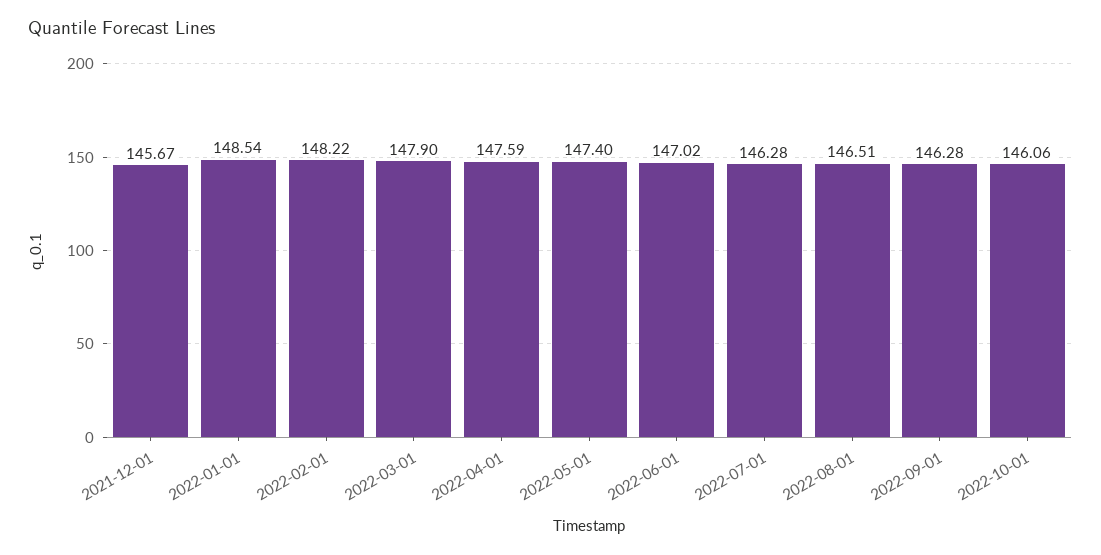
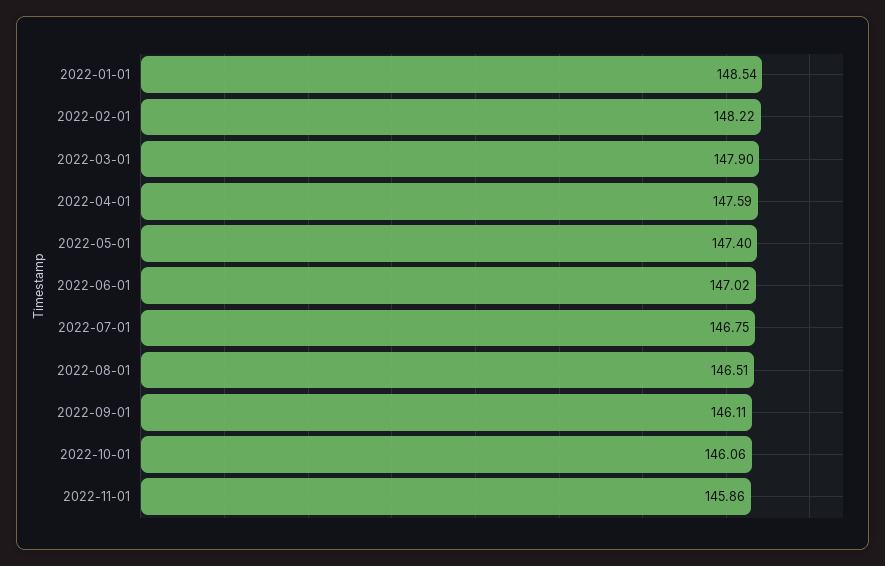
2021-12-01: 145.67 -> none
2022-07-01: 146.28 -> 146.75
2022-09-01: 146.28 -> 146.11
2022-11-01: none -> 145.86

